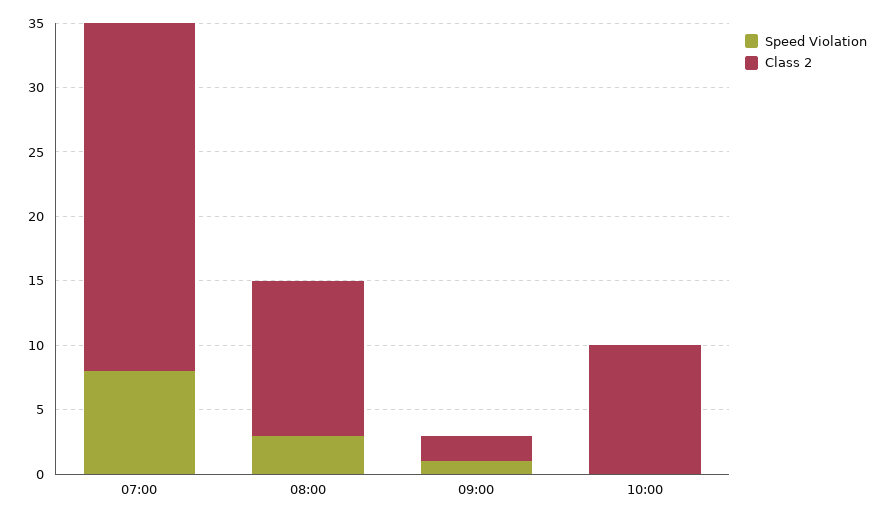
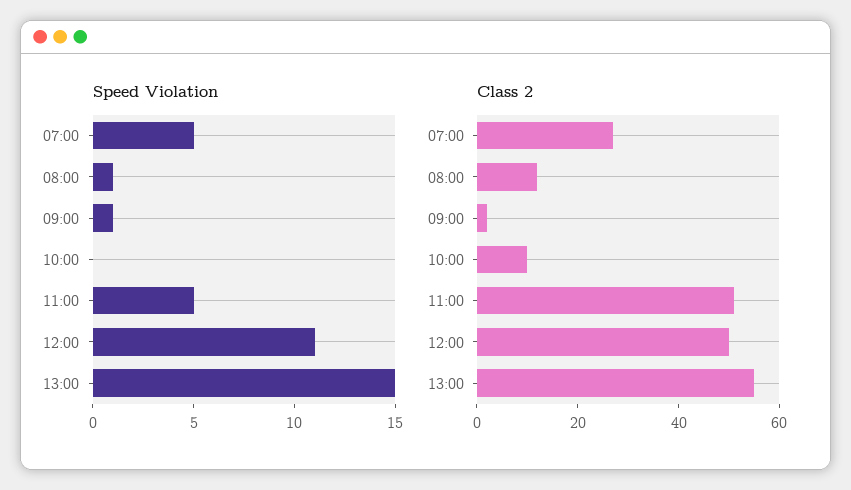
Speed Violation, 07:00: 8 -> 5
Speed Violation, 08:00: 3 -> 1
Speed Violation, 11:00: none -> 5
Speed Violation, 12:00: none -> 11
Speed Violation, 13:00: none -> 15
Class 2, 11:00: none -> 50
Class 2, 12:00: none -> 50
Class 2, 13:00: none -> 55

